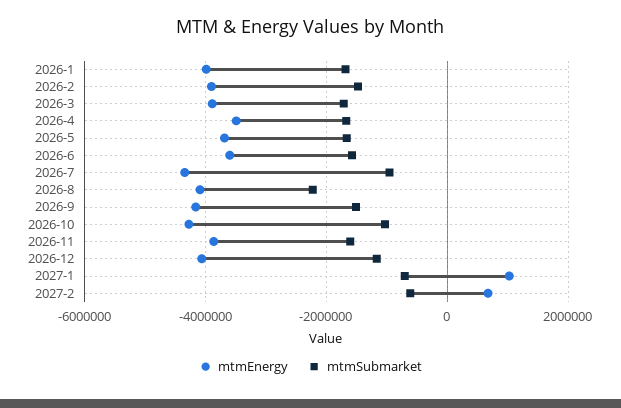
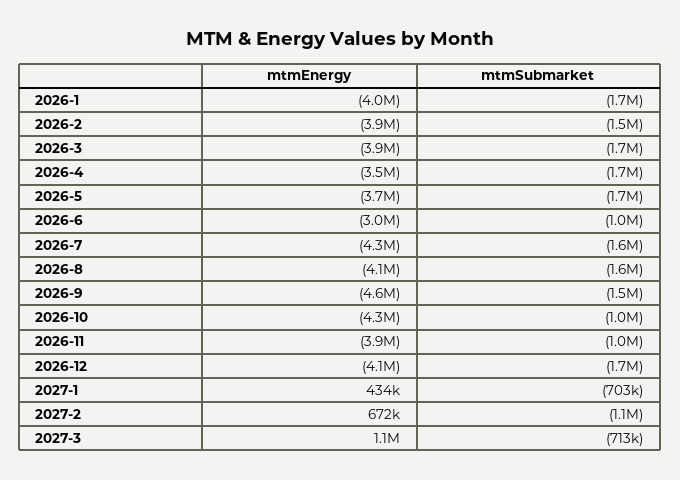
mtmEnergy, 2026-6: -3600000 -> -3000000
mtmSubmarket, 2026-6: -1600000 -> -1000000
mtmSubmarket, 2026-7: -1000000 -> -1600000
mtmSubmarket, 2026-8: -2200000 -> -1600000
mtmEnergy, 2026-9: -4200000 -> -4600000
mtmSubmarket, 2026-11: -1600000 -> -1000000
mtmSubmarket, 2026-12: -1200000 -> -1700000
mtmEnergy, 2027-1: 1000000 -> 434000
mtmSubmarket, 2027-2: -600000 -> -1100000
mtmEnergy, 2027-3: none -> 1100000
mtmSubmarket, 2027-3: none -> -713000

